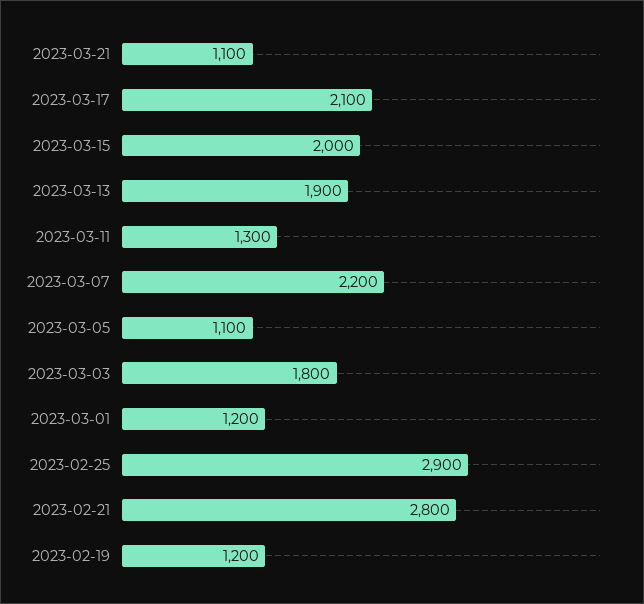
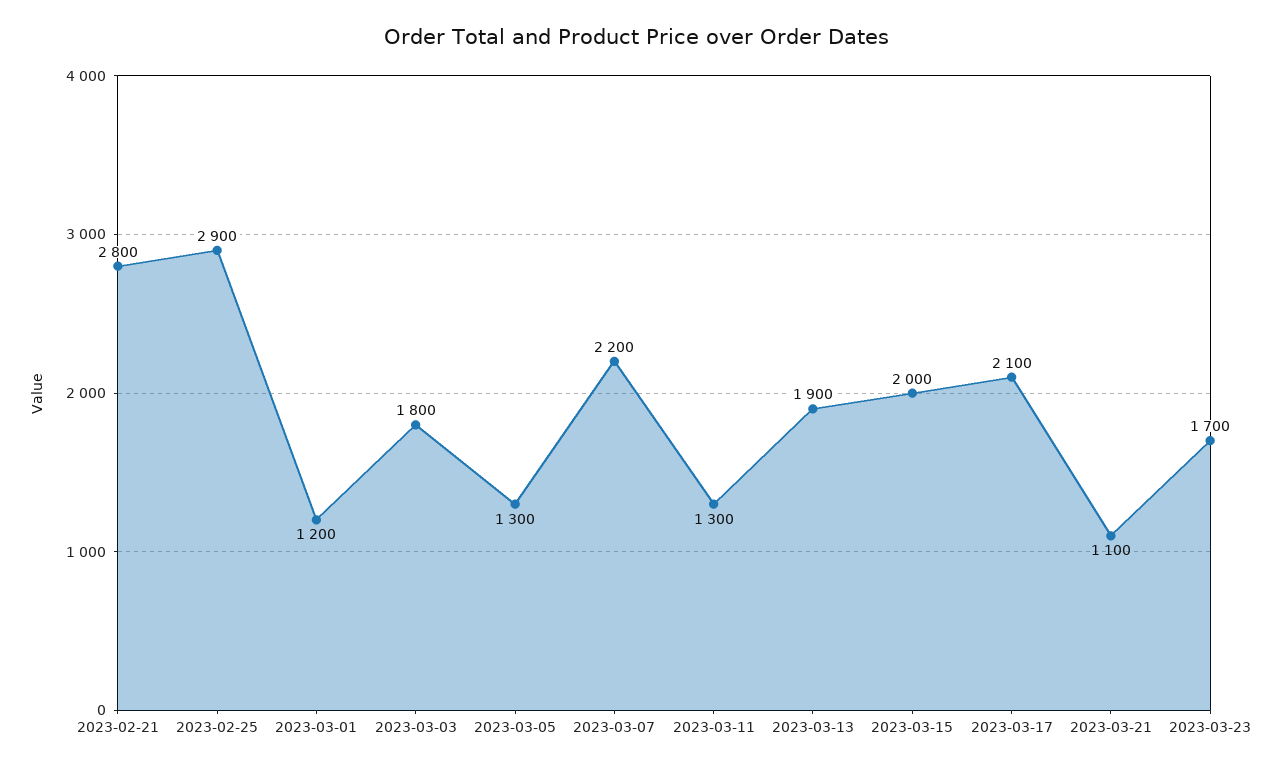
2023-03-05: 1100 -> 1300
2023-02-19: 1200 -> none
2023-03-23: none -> 1700

